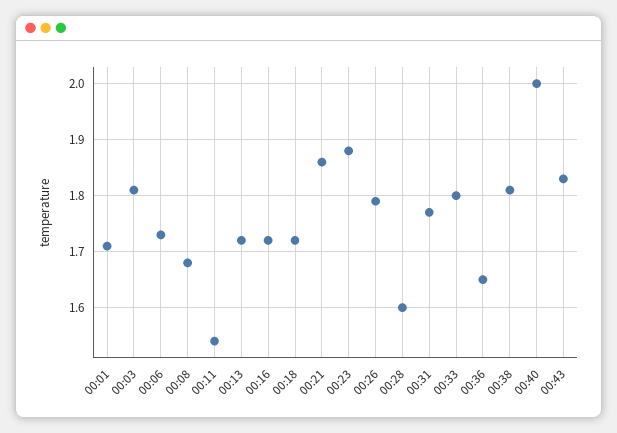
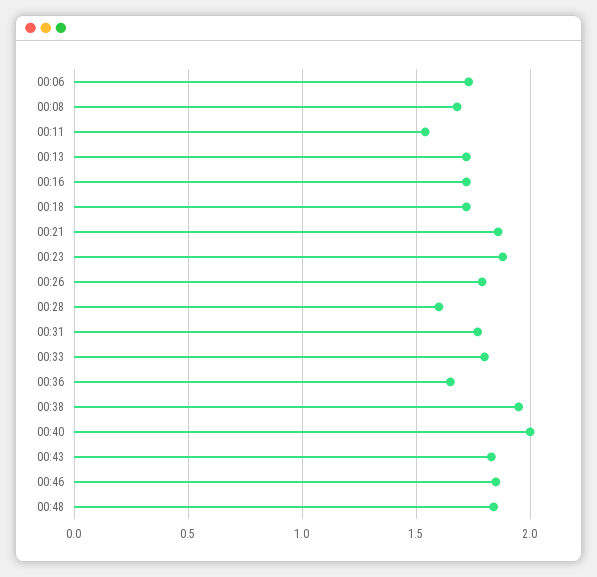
00:01: 1.7 -> none
00:03: 1.8 -> none
00:38: 1.8 -> 1.95
00:46: none -> 1.85
00:48: none -> 1.85

